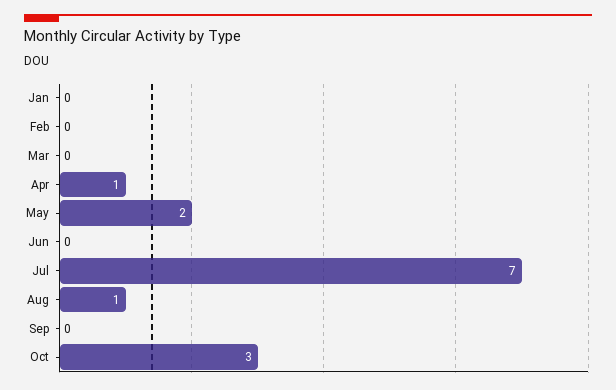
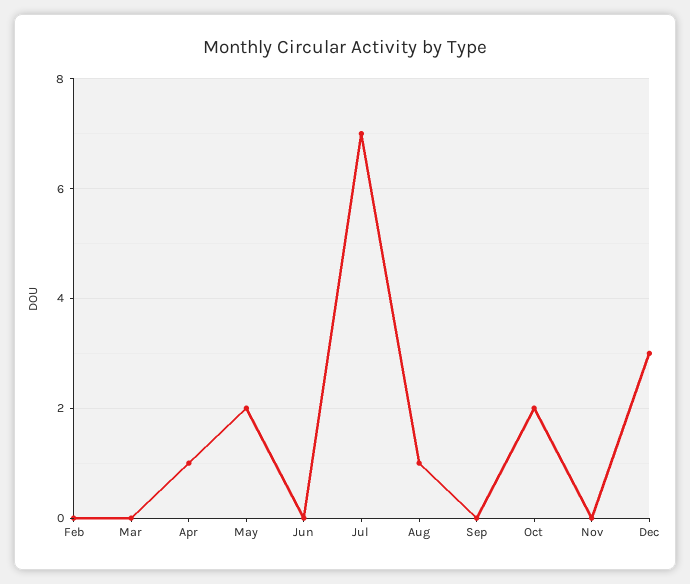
Jan: 0 -> none
Oct: 3 -> 2
Nov: none -> 0
Dec: none -> 3

